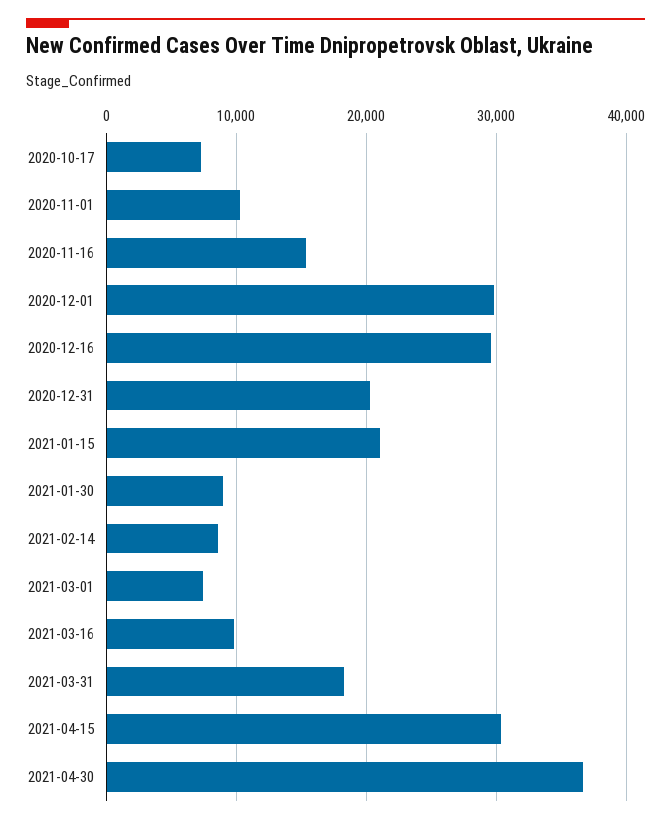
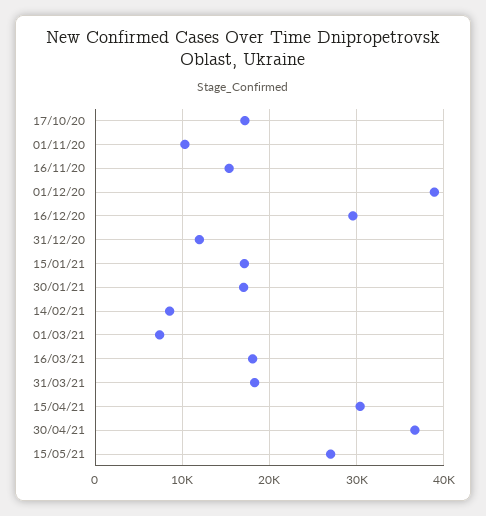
2020-10-17: 7000 -> 17000
2020-12-01: 30000 -> 39000
2020-12-31: 20000 -> 12000
2021-01-15: 21000 -> 17000
2021-01-30: 9000 -> 17000
2021-03-16: 10000 -> 18000
15/05/21: none -> 27000

